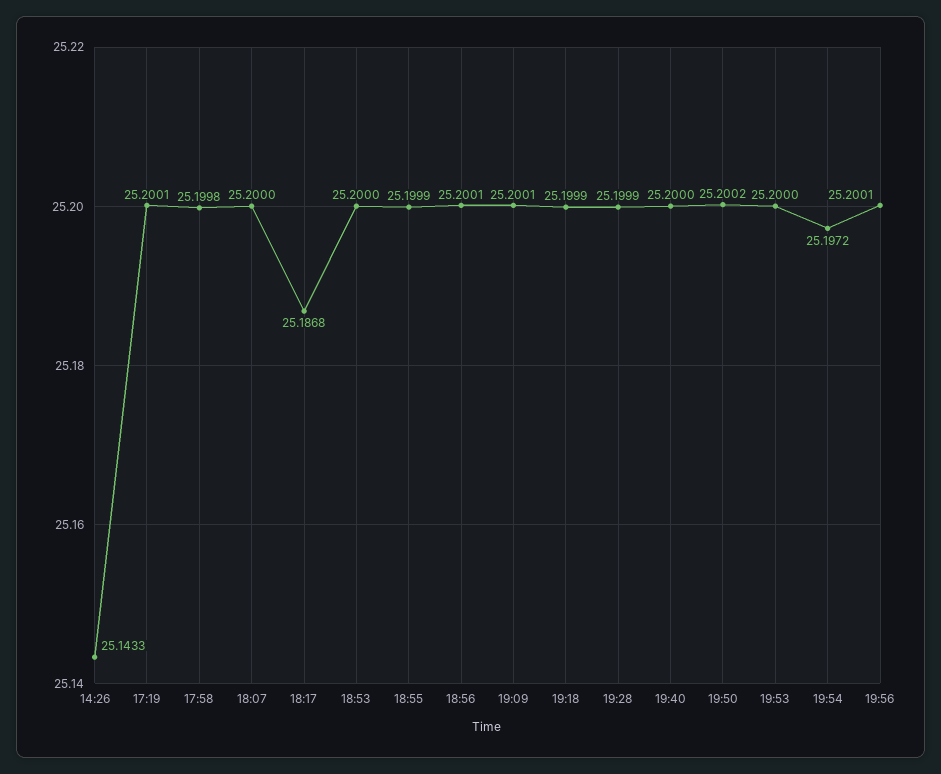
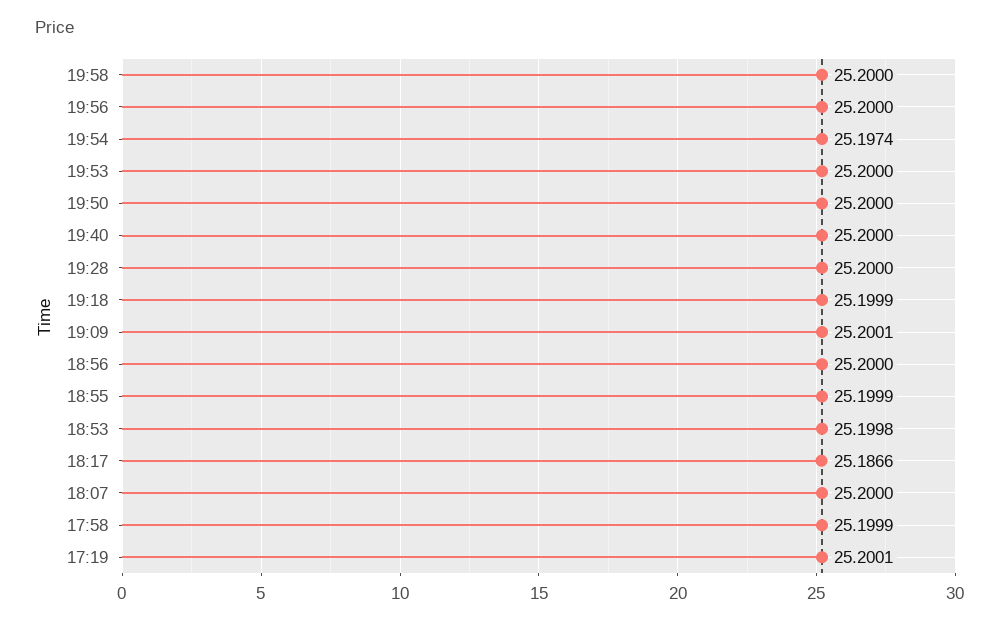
14:26: 25.1433 -> none
17:58: 25.1998 -> 25.1999
18:17: 25.1868 -> 25.1866
18:53: 25.2 -> 25.1998
18:56: 25.2001 -> 25.2
19:28: 25.1999 -> 25.2
19:50: 25.2002 -> 25.2
19:54: 25.1972 -> 25.1974
19:56: 25.2001 -> 25.2
19:58: none -> 25.2

